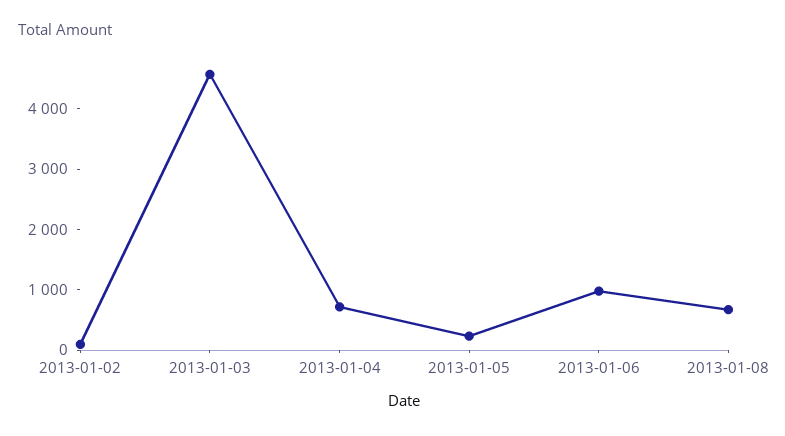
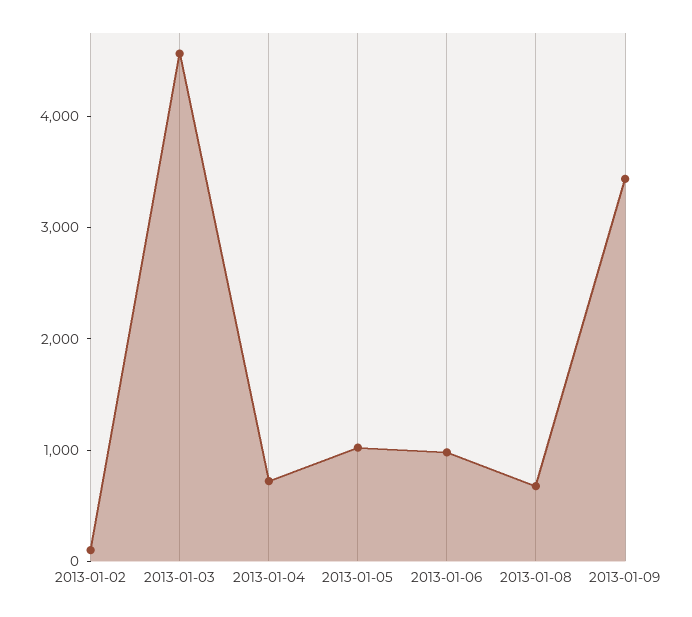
2013-01-05: 200 -> 1000
2013-01-09: none -> 3400

